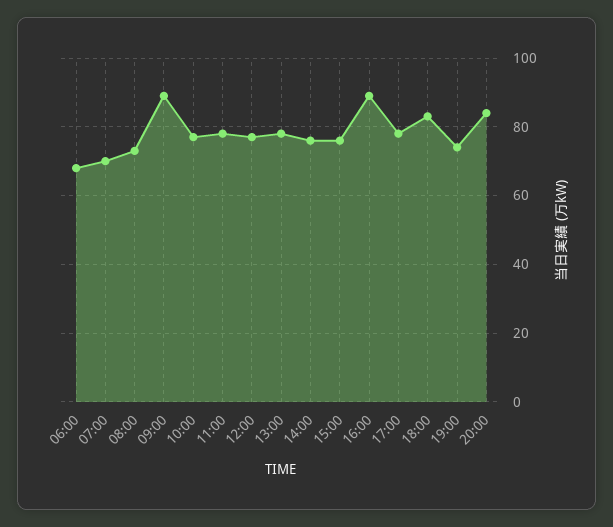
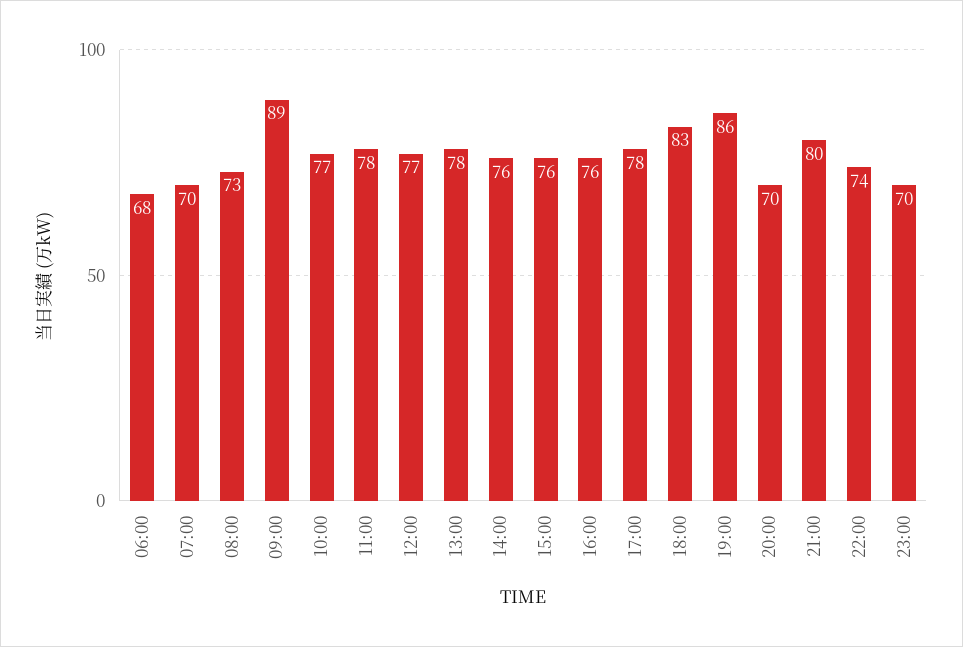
16:00: 90 -> 76
19:00: 75 -> 86
20:00: 85 -> 70
21:00: none -> 80
22:00: none -> 74
23:00: none -> 70

